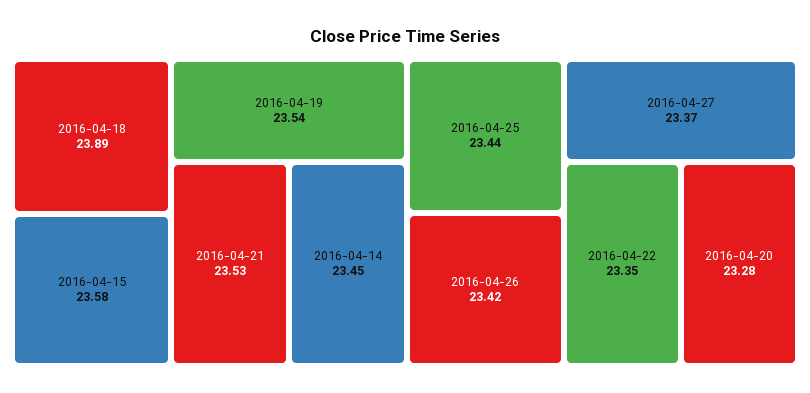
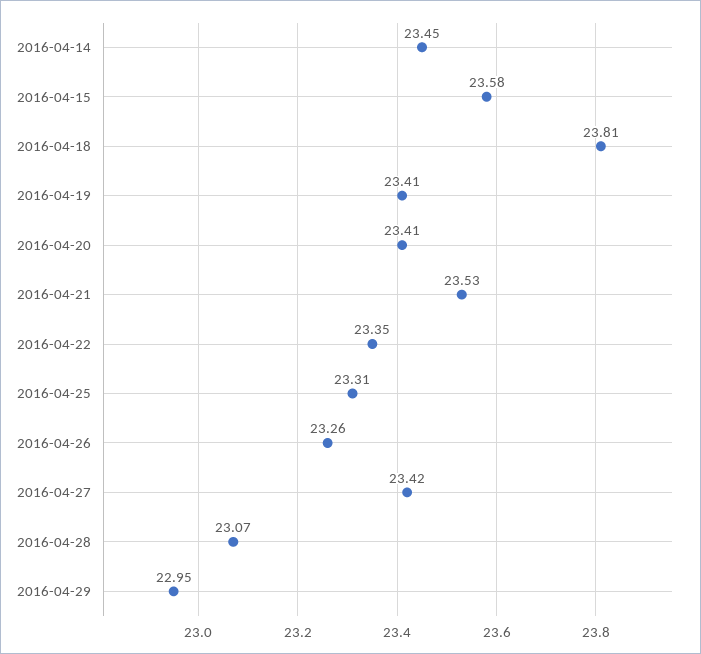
2016-04-18: 23.89 -> 23.81
2016-04-19: 23.54 -> 23.41
2016-04-25: 23.44 -> 23.31
2016-04-26: 23.42 -> 23.26
2016-04-27: 23.37 -> 23.42
2016-04-20: 23.28 -> 23.41
2016-04-28: none -> 23.07
2016-04-29: none -> 22.95

